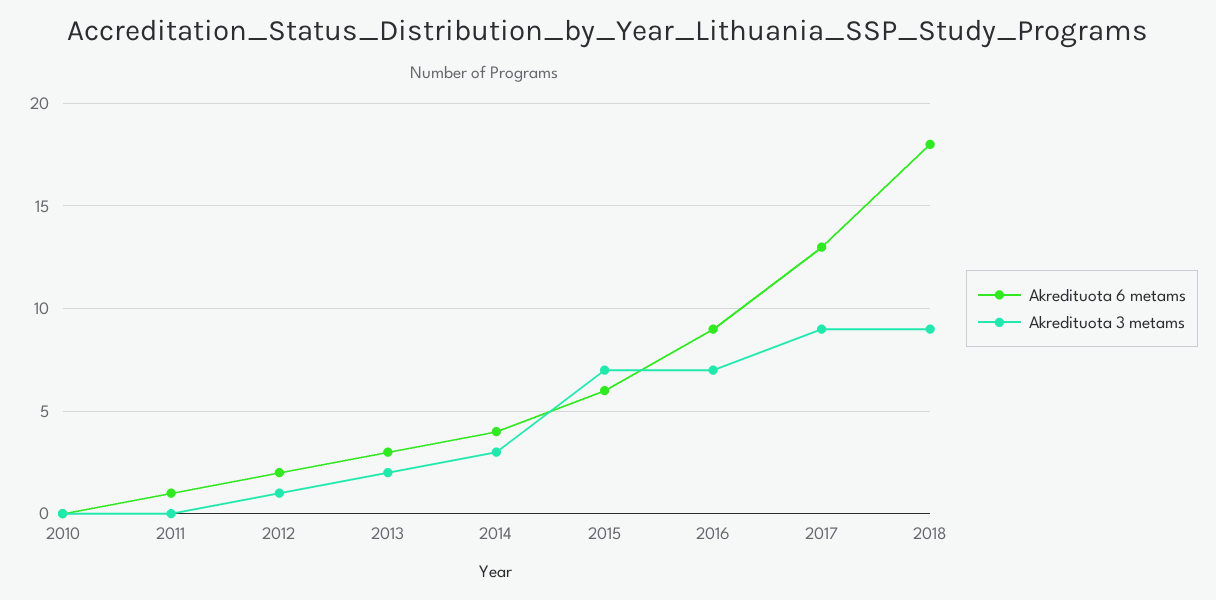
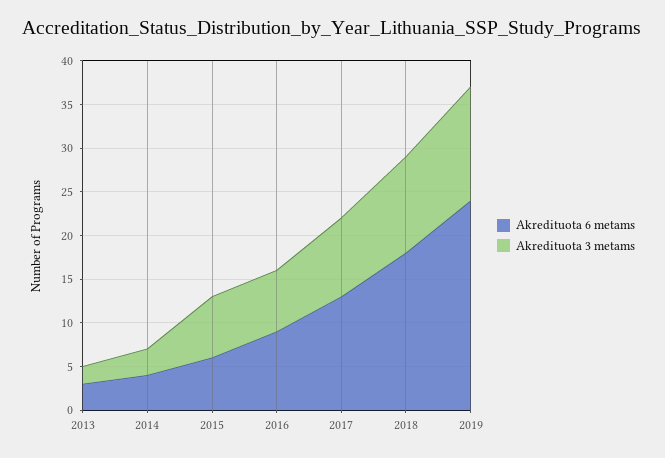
Akredituota 6 metams, 2010: 0 -> none
Akredituota 3 metams, 2010: 0 -> none
Akredituota 6 metams, 2011: 1 -> none
Akredituota 3 metams, 2011: 0 -> none
Akredituota 6 metams, 2012: 2 -> none
Akredituota 3 metams, 2012: 1 -> none
Akredituota 3 metams, 2018: 9 -> 11
Akredituota 6 metams, 2019: none -> 24
Akredituota 3 metams, 2019: none -> 13

